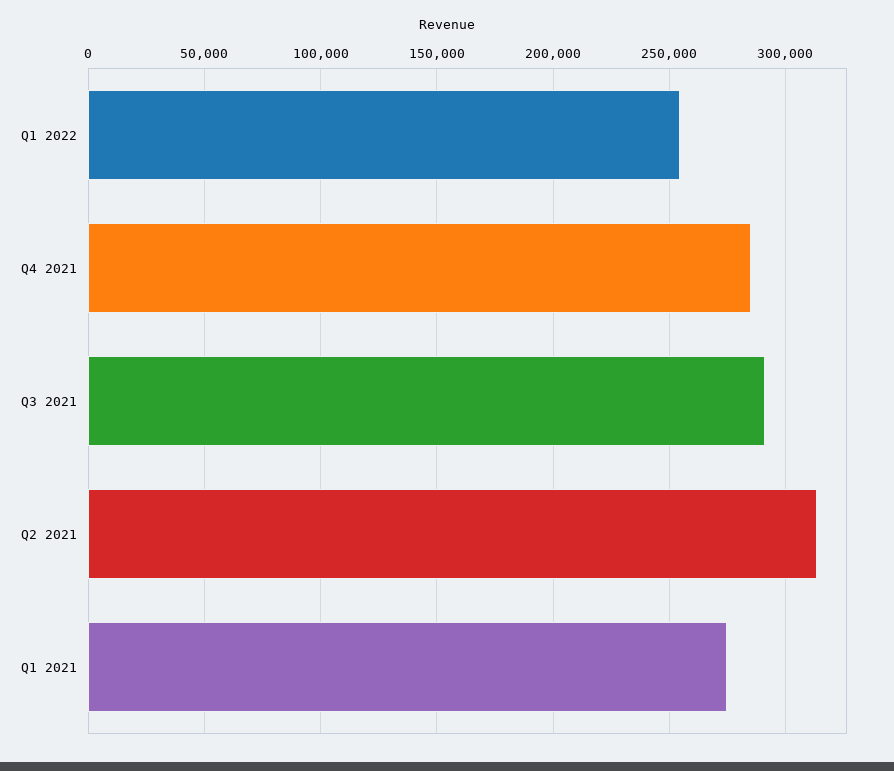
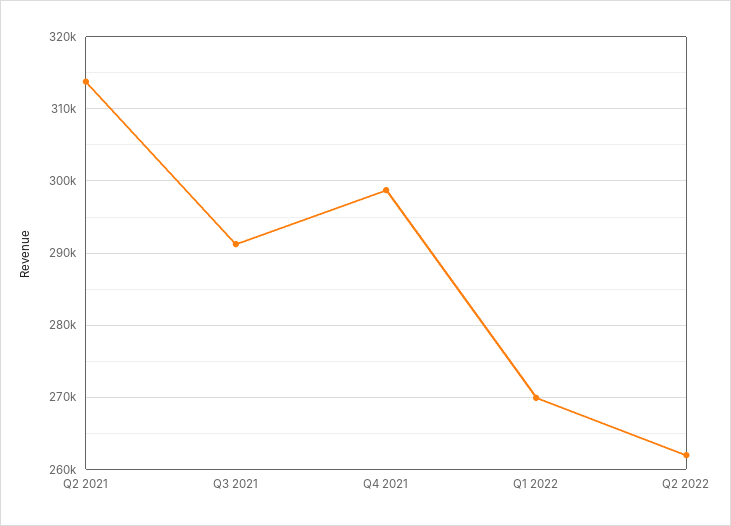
Q1 2022: 255000 -> 270000
Q4 2021: 285000 -> 299000
Q1 2021: 275000 -> none
Q2 2022: none -> 262000

